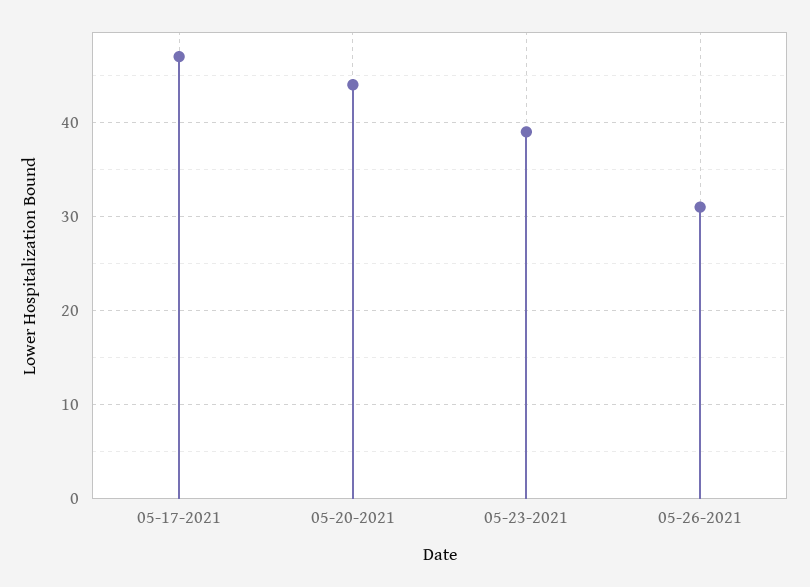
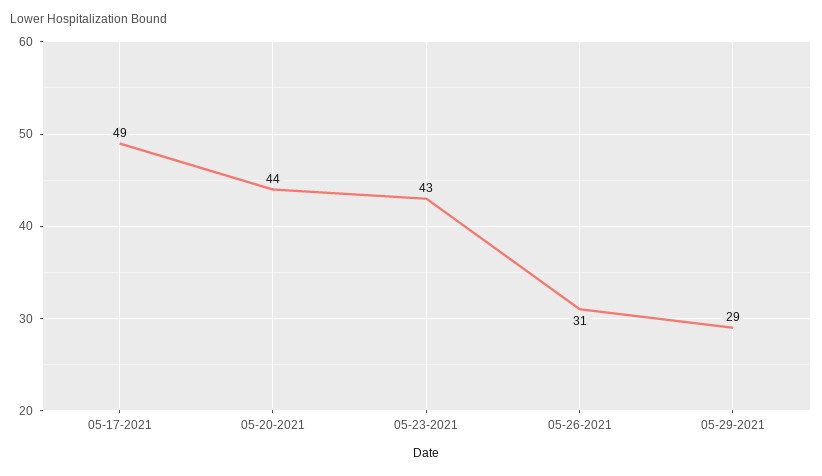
05-17-2021: 47 -> 49
05-23-2021: 39 -> 43
05-29-2021: none -> 29

